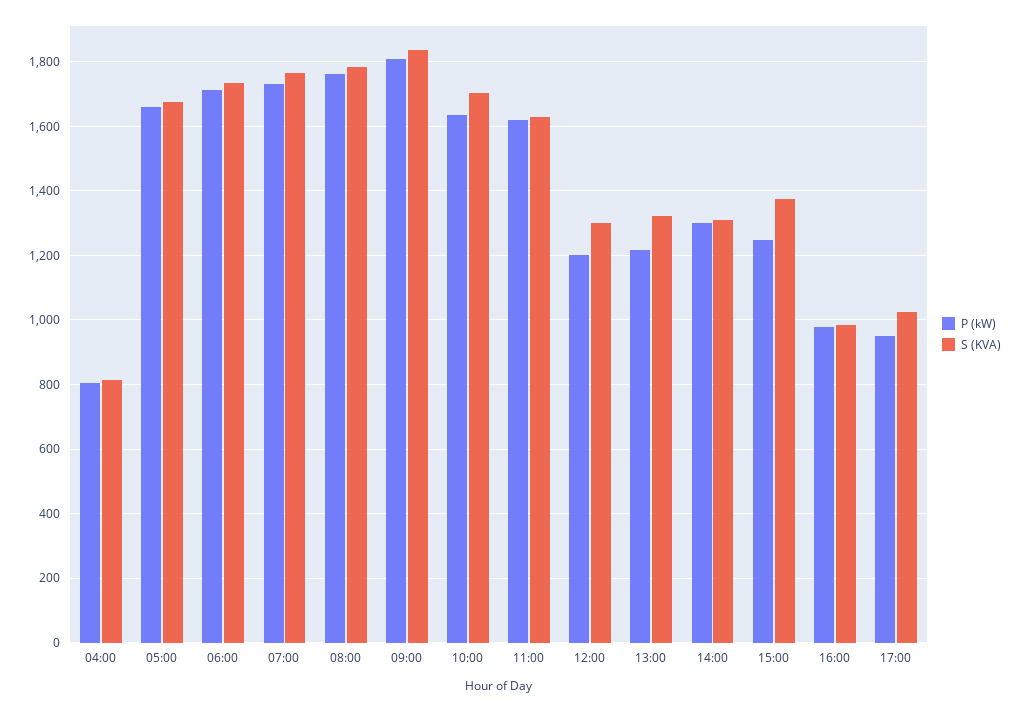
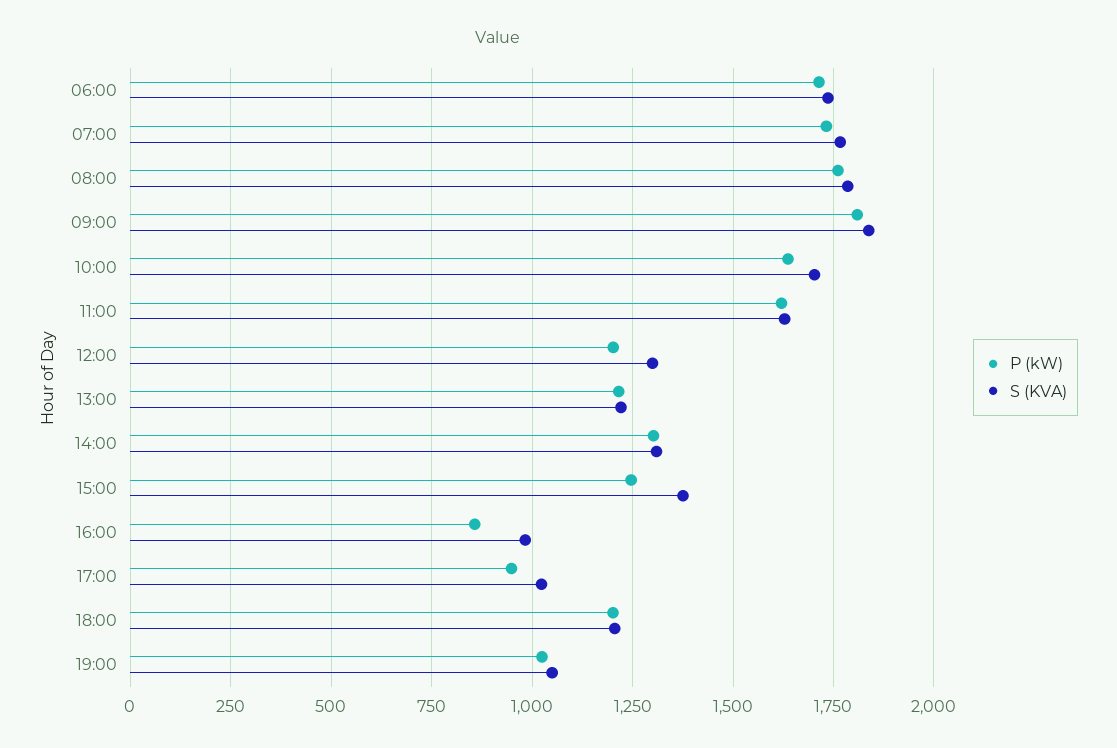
P (kW), 04:00: 800 -> none
S (KVA), 04:00: 820 -> none
P (kW), 05:00: 1660 -> none
S (KVA), 05:00: 1680 -> none
S (KVA), 13:00: 1320 -> 1225
P (kW), 16:00: 980 -> 850
P (kW), 18:00: none -> 1200
S (KVA), 18:00: none -> 1200
P (kW), 19:00: none -> 1025
S (KVA), 19:00: none -> 1050

